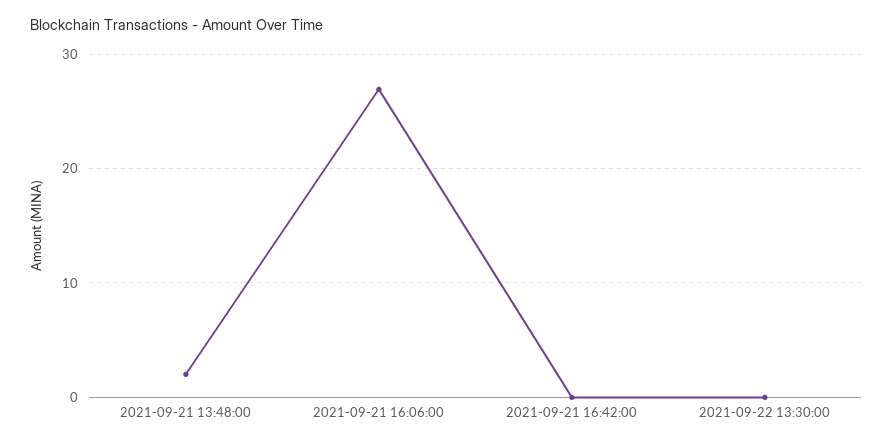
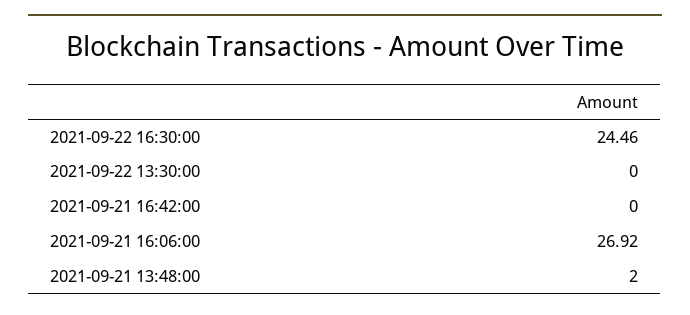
2021-09-22 16:30:00: none -> 24.46

